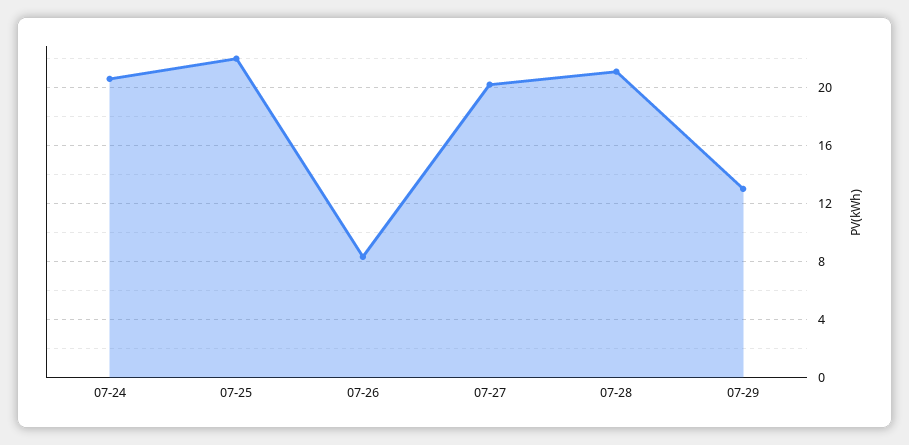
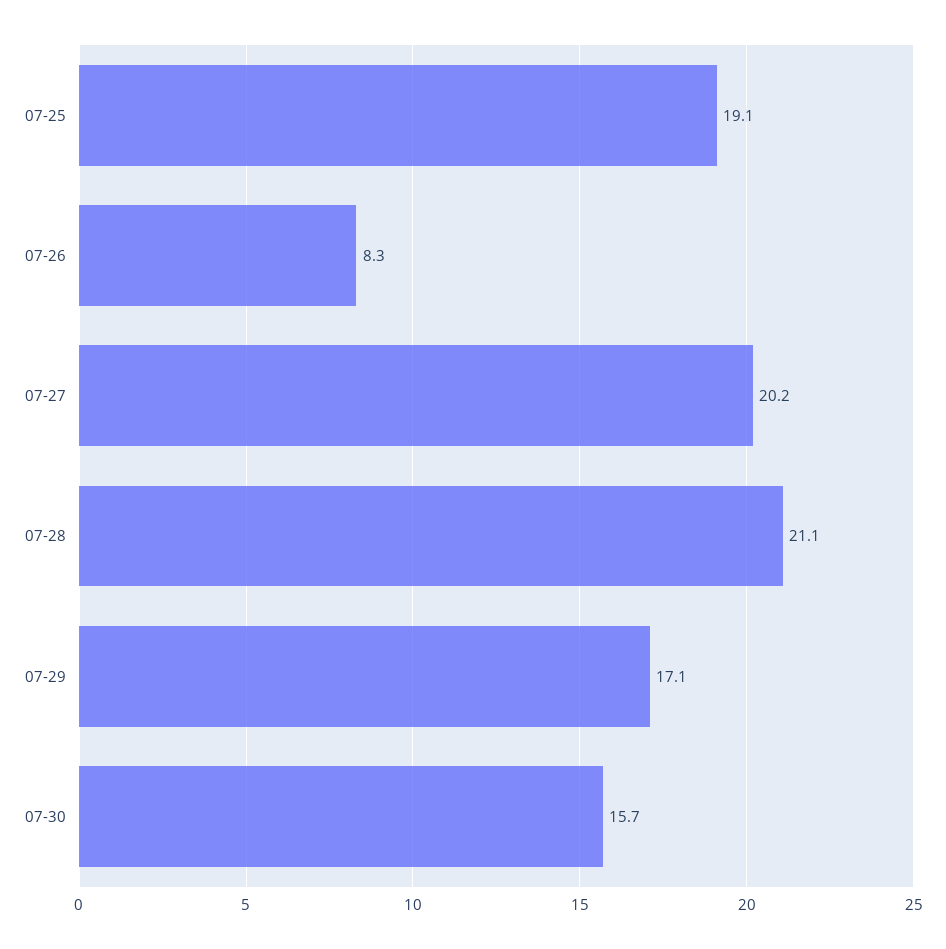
07-24: 20.5 -> none
07-25: 22 -> 19.1
07-29: 13 -> 17.1
07-30: none -> 15.7

